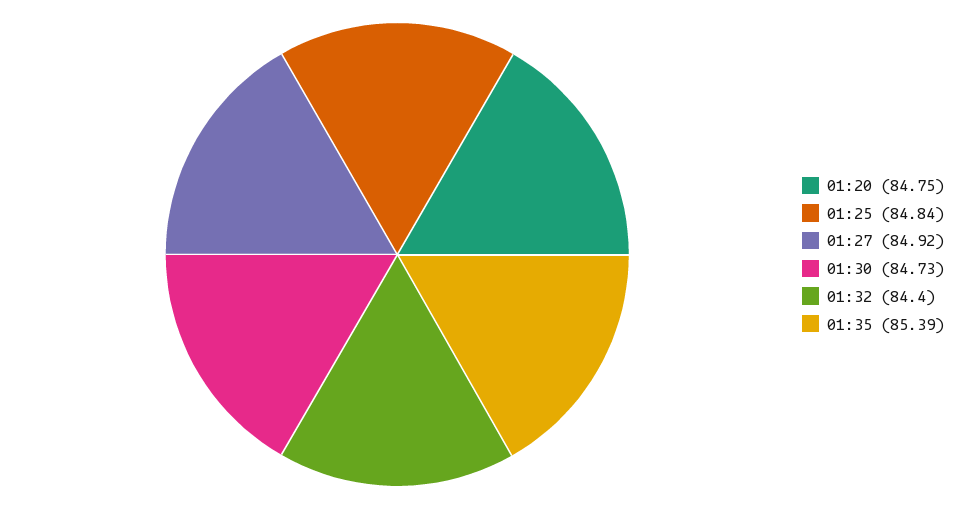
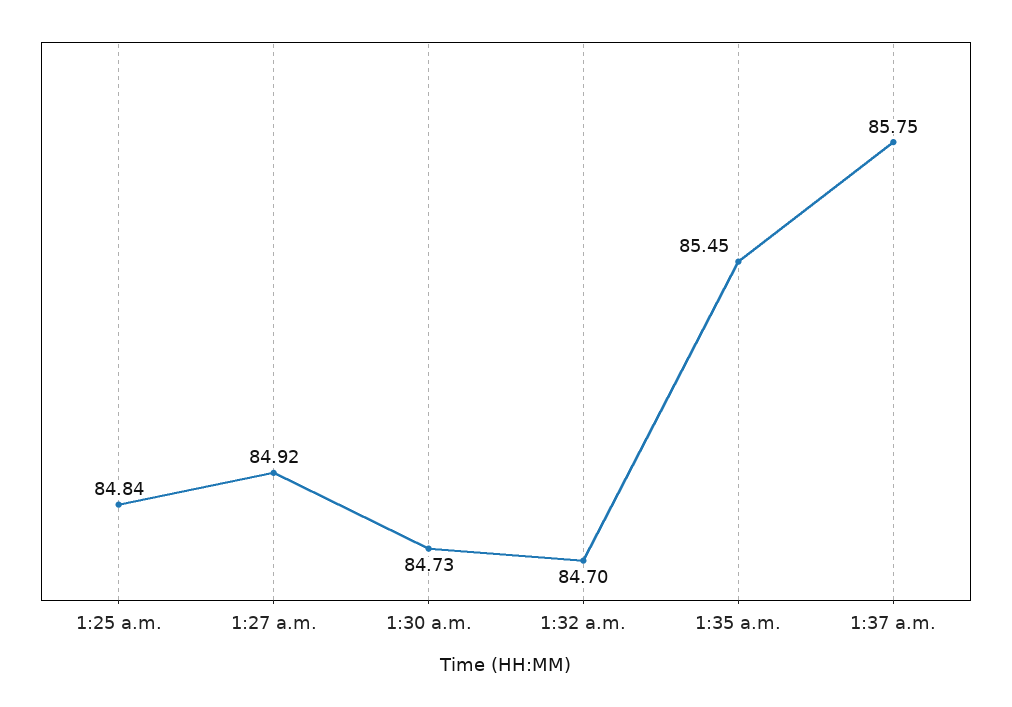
01:20: 84.75 -> none
01:32: 84.4 -> 84.7
01:35: 85.39 -> 85.45
1:37 a.m.: none -> 85.75

